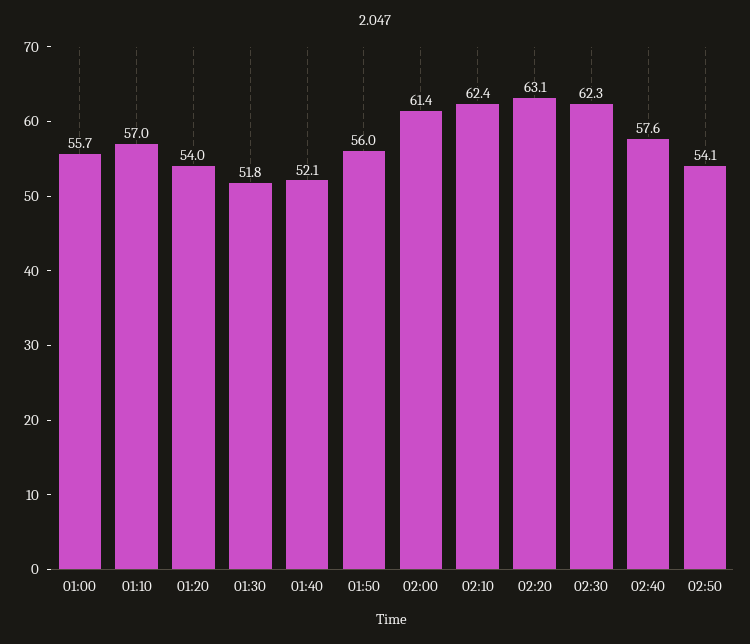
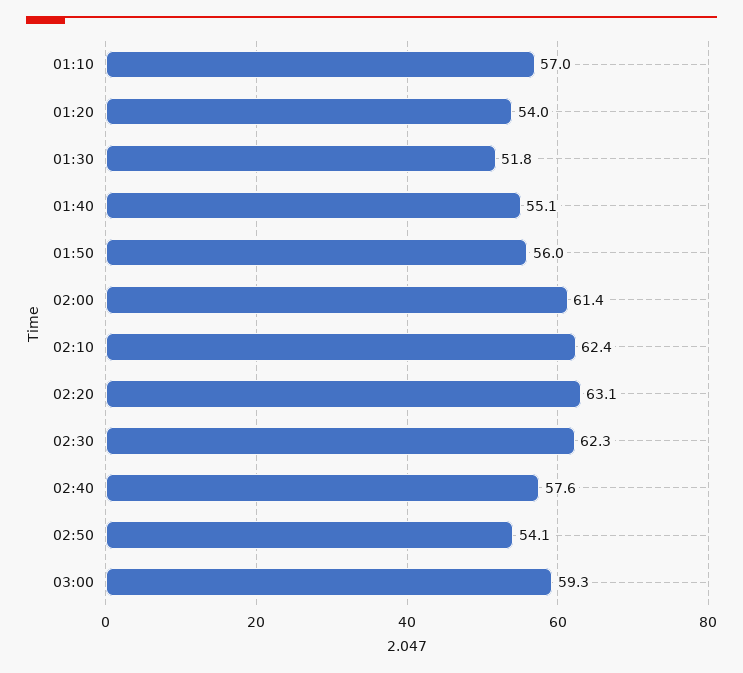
01:00: 55.7 -> none
01:40: 52.1 -> 55.1
03:00: none -> 59.3

